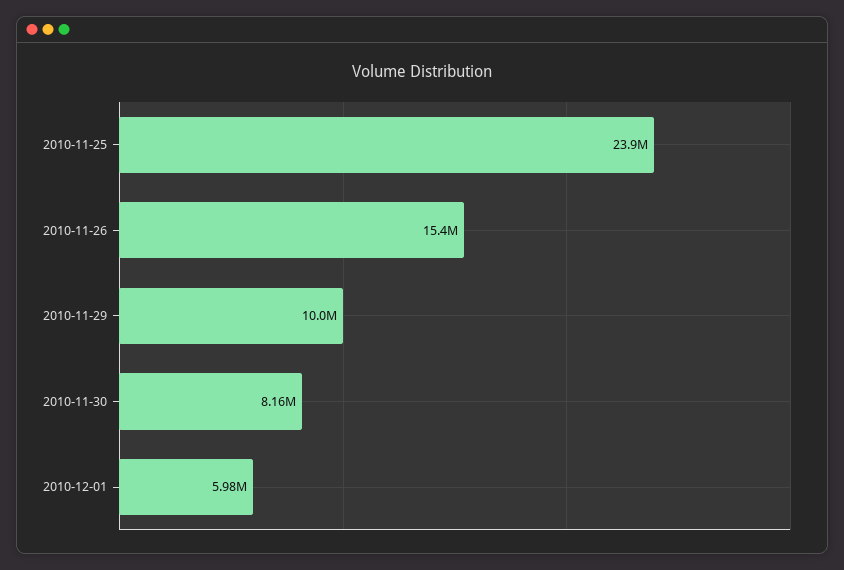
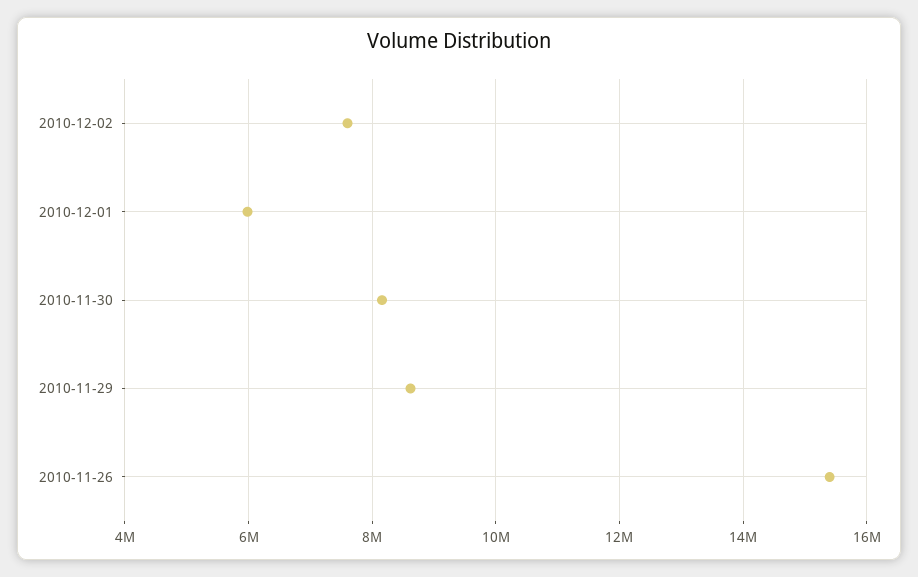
2010-11-25: 23900000 -> none
2010-11-29: 10000000 -> 8600000
2010-12-02: none -> 7600000

